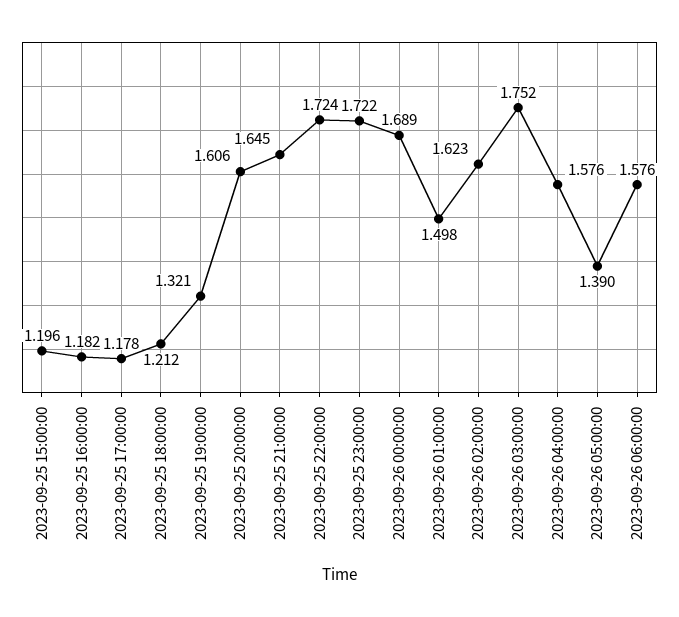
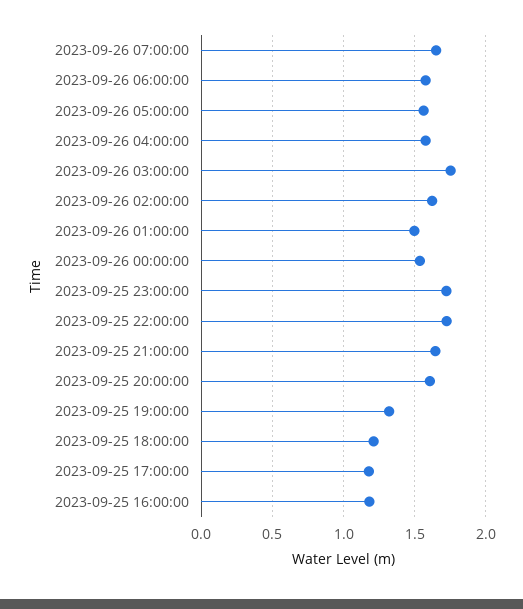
2023-09-25 15:00:00: 1.196 -> none
2023-09-26 00:00:00: 1.689 -> 1.55
2023-09-26 05:00:00: 1.39 -> 1.55
2023-09-26 07:00:00: none -> 1.65

